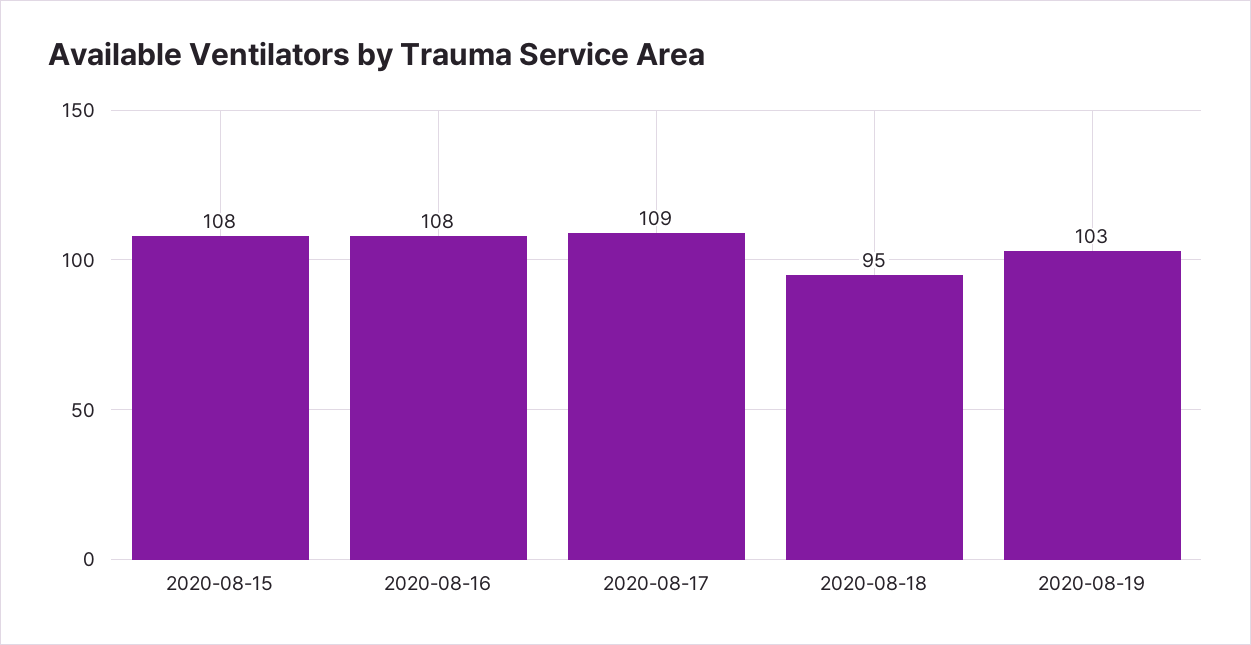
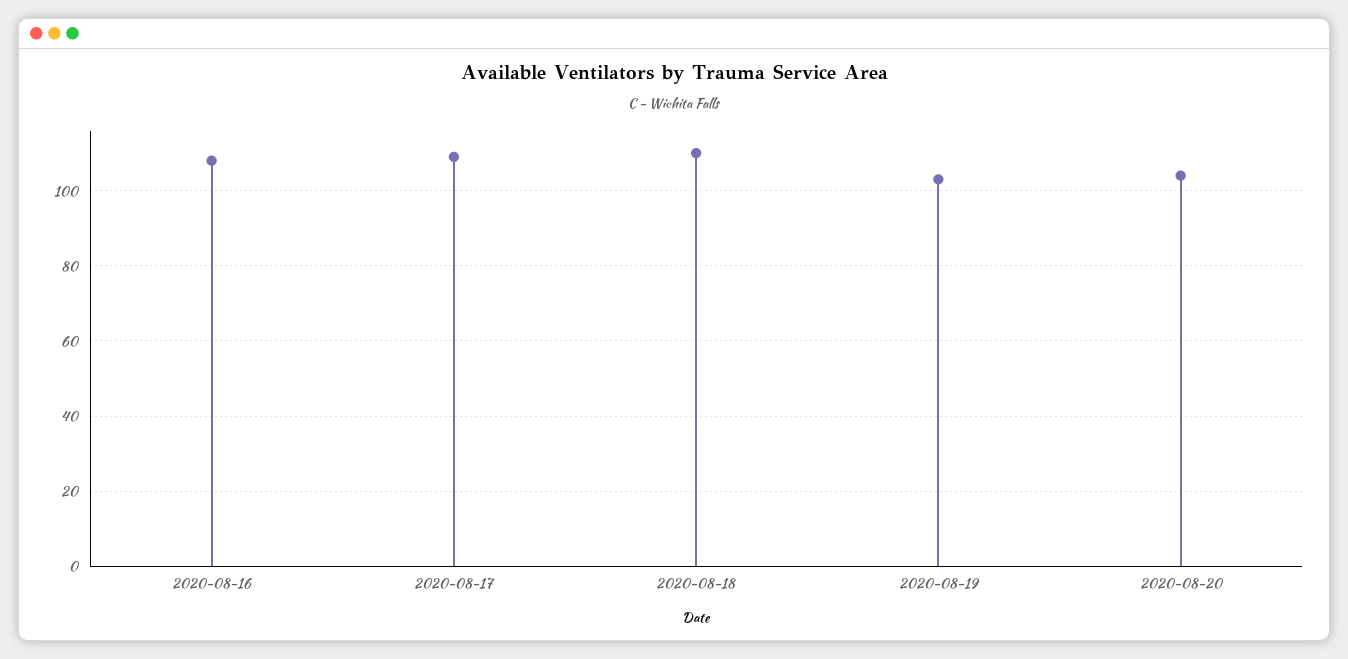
2020-08-15: 108 -> none
2020-08-18: 95 -> 110
2020-08-20: none -> 105

